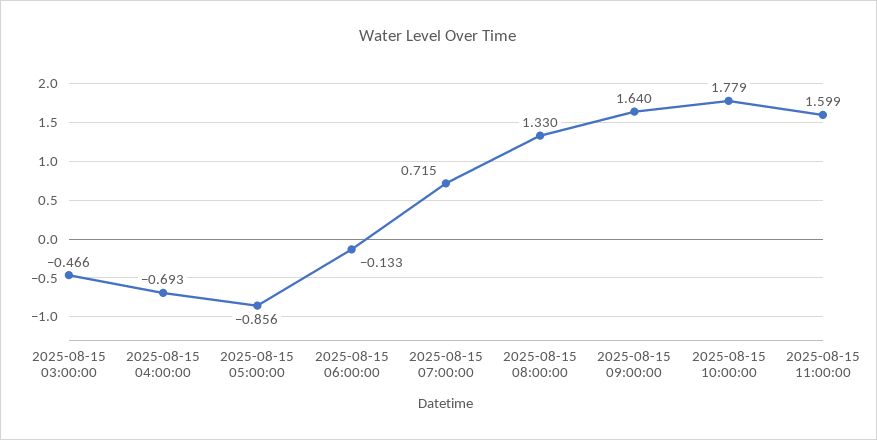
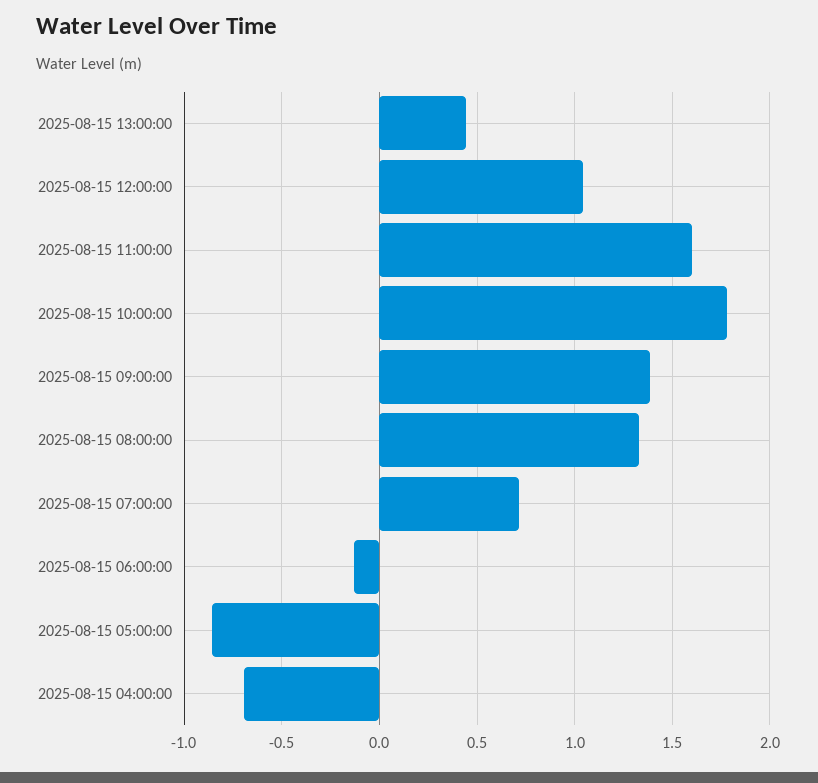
2025-08-15 03:00:00: -0.466 -> none
2025-08-15 09:00:00: 1.64 -> 1.4
2025-08-15 13:00:00: none -> 0.45
2025-08-15 12:00:00: none -> 1.05

